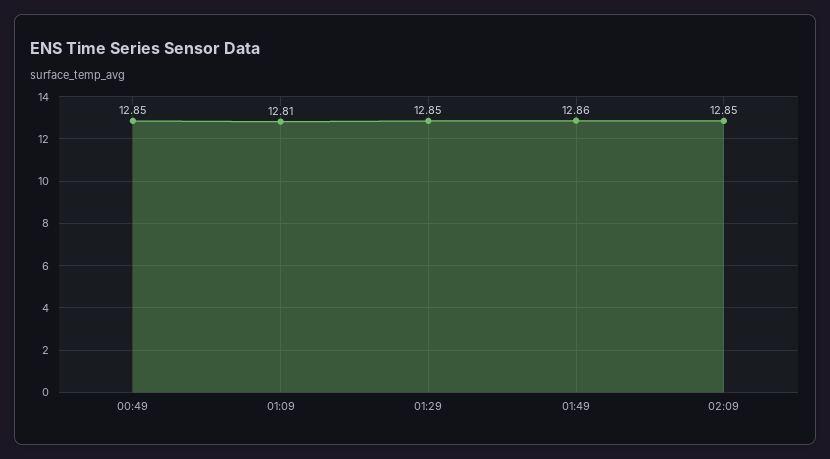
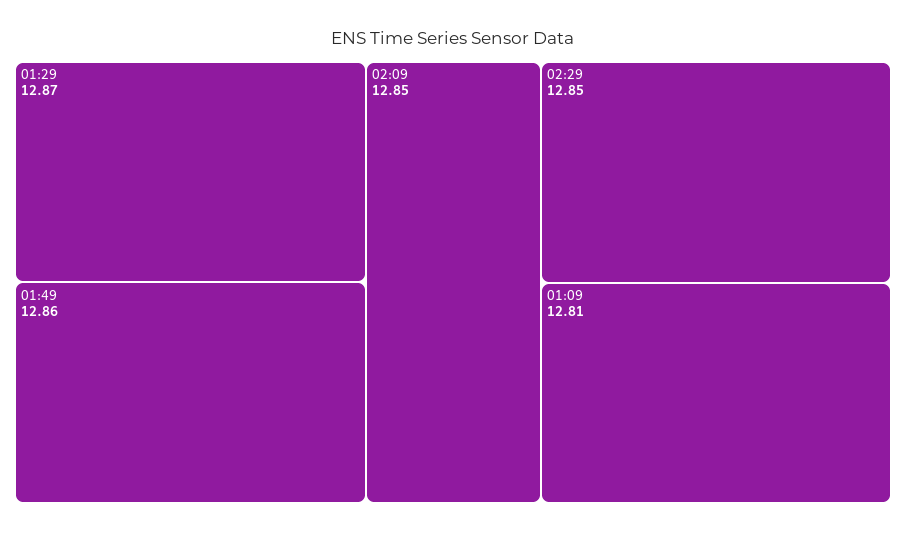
00:49: 12.85 -> none
01:29: 12.85 -> 12.87
02:29: none -> 12.85

